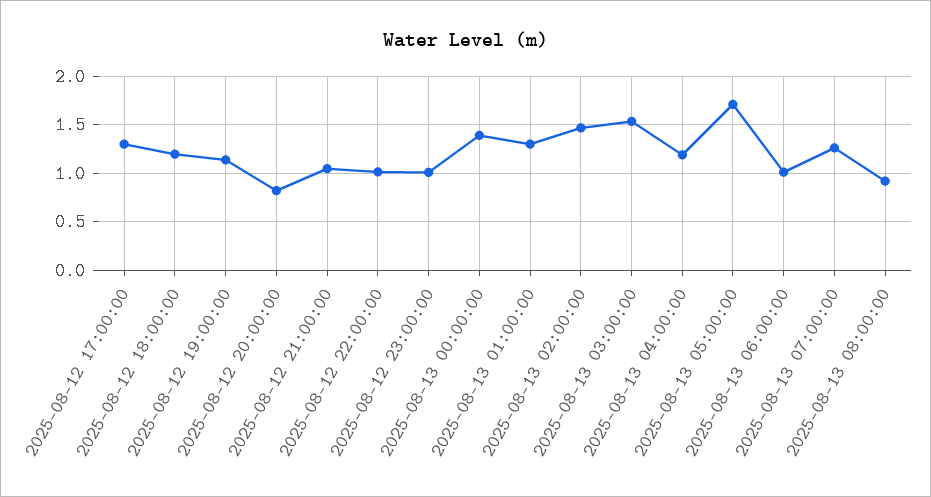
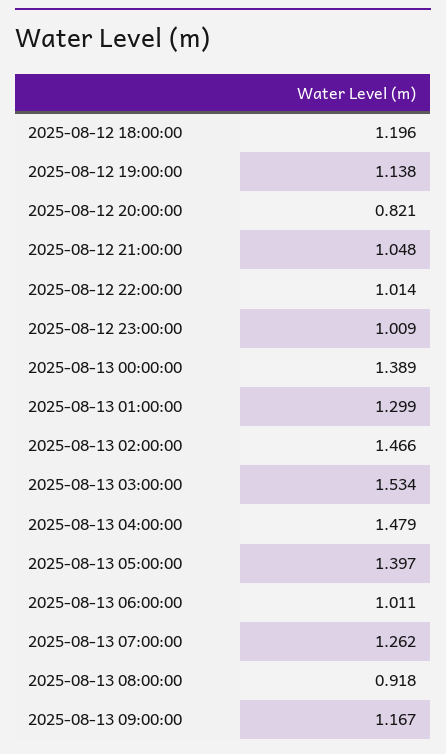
2025-08-12 17:00:00: 1.3 -> none
2025-08-13 04:00:00: 1.2 -> 1.479
2025-08-13 05:00:00: 1.7 -> 1.397
2025-08-13 09:00:00: none -> 1.167

